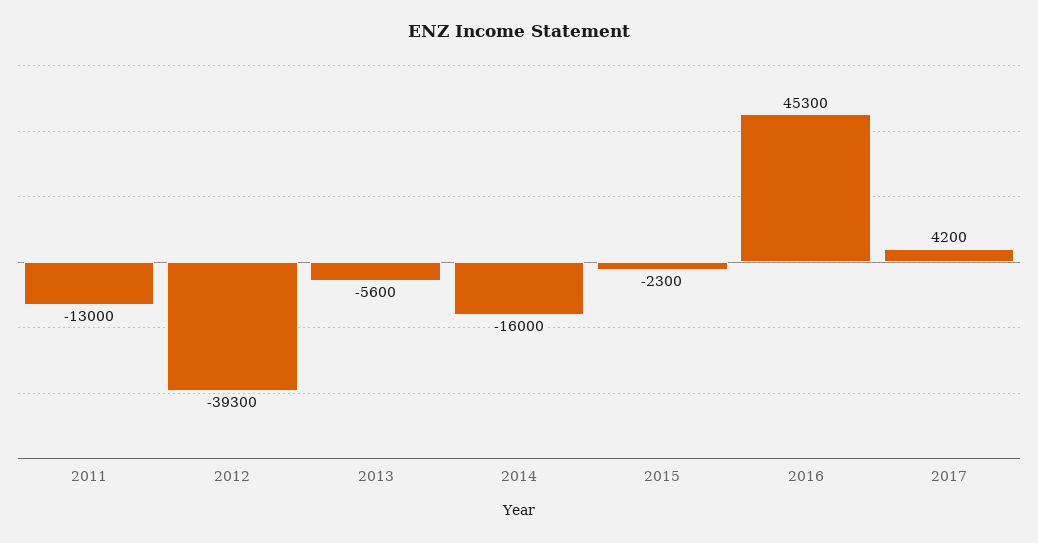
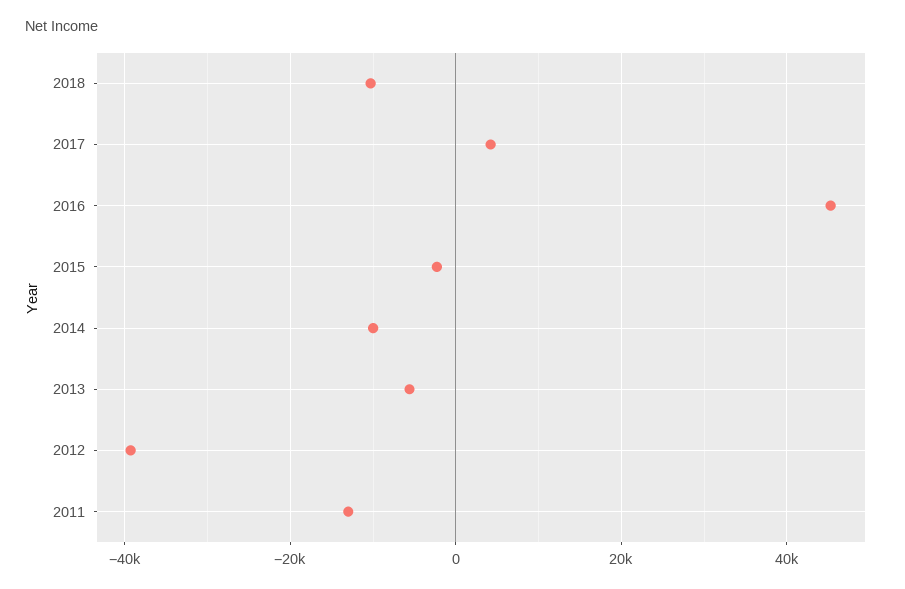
2014: -16000 -> -10000
2018: none -> -10000

